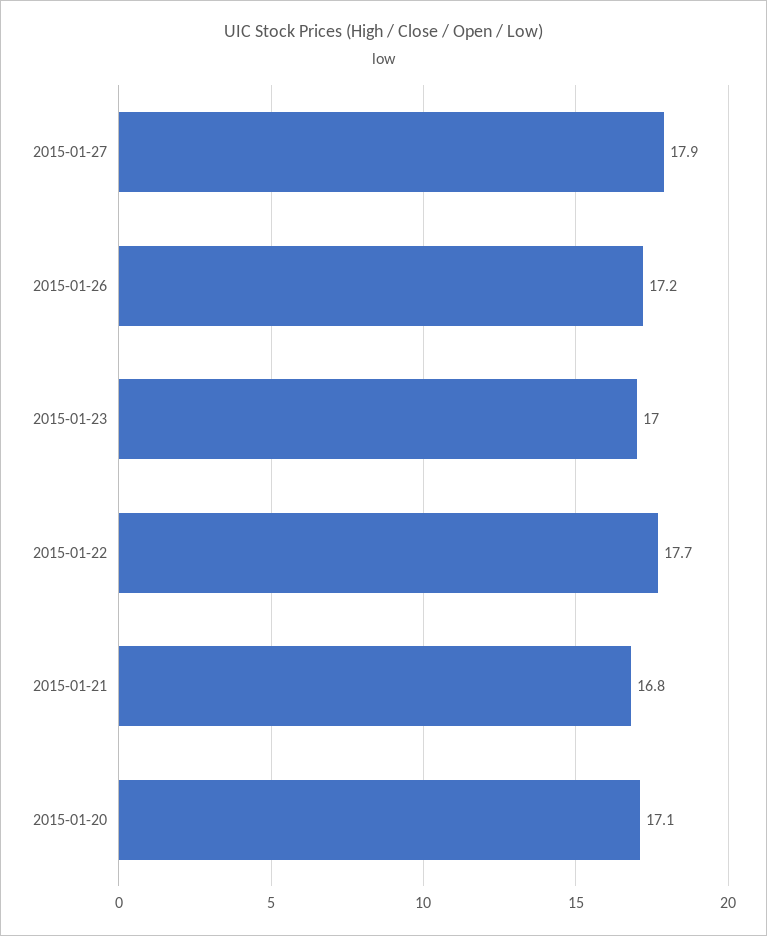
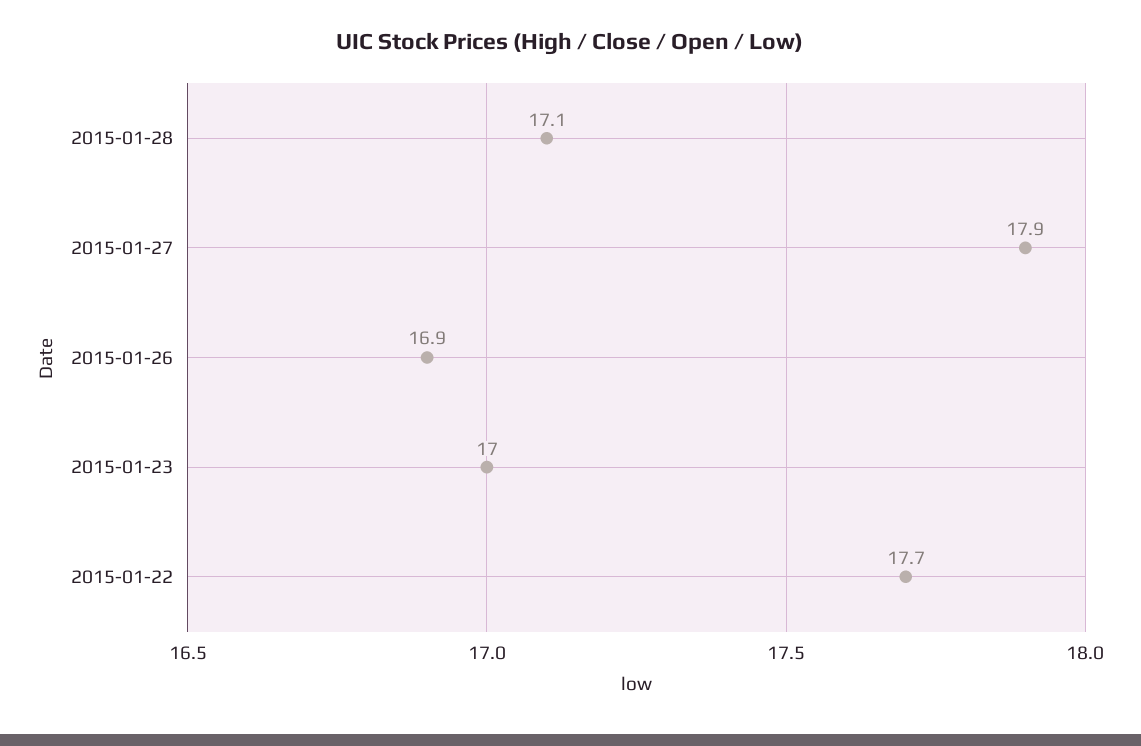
2015-01-26: 17.2 -> 16.9
2015-01-21: 16.8 -> none
2015-01-20: 17.1 -> none
2015-01-28: none -> 17.1

